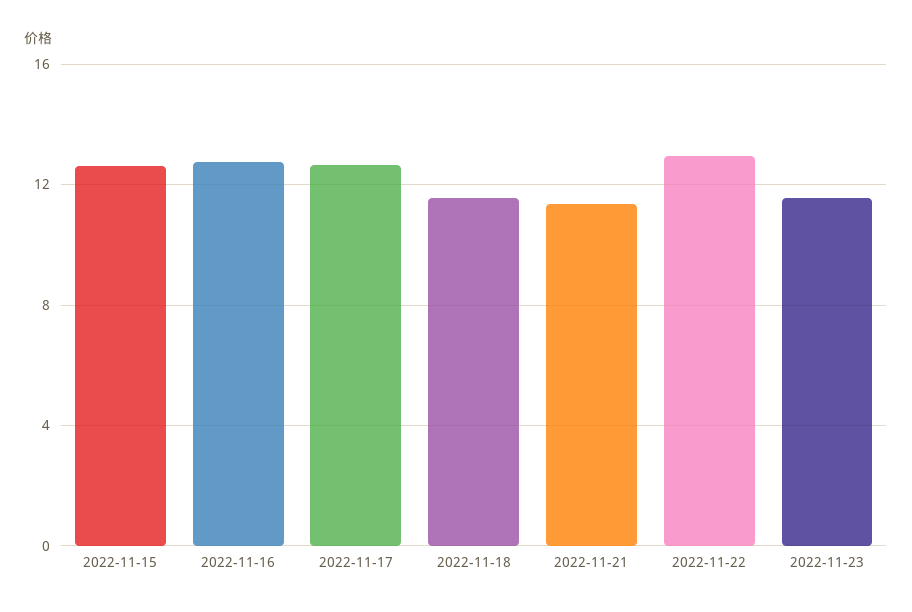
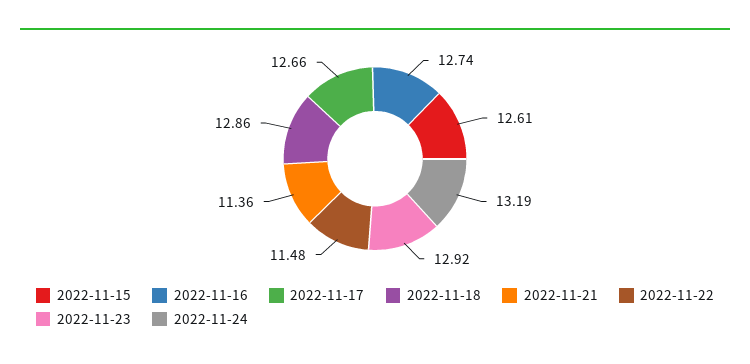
2022-11-18: 11.5 -> 12.86
2022-11-22: 13 -> 11.48
2022-11-23: 11.5 -> 12.92
2022-11-24: none -> 13.19

